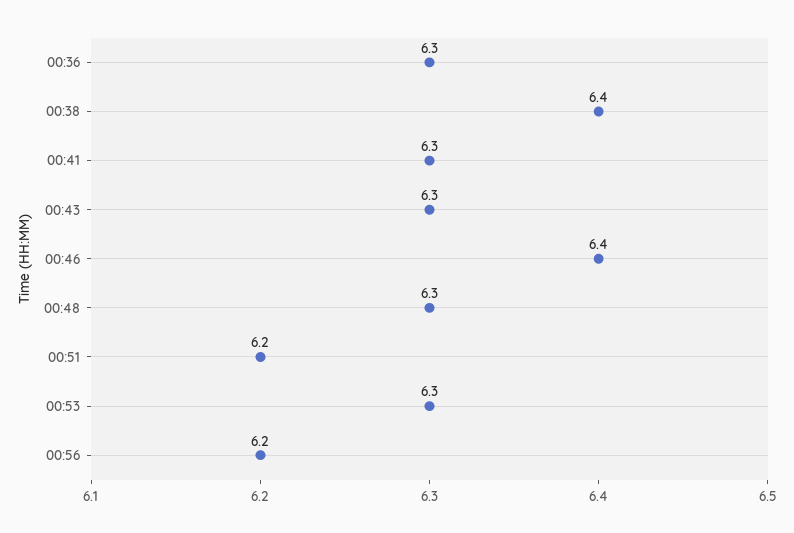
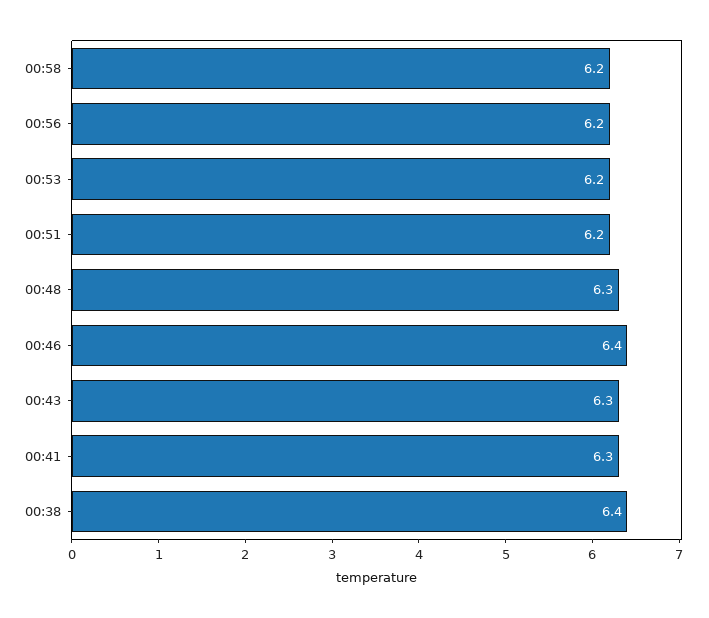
00:36: 6.3 -> none
00:53: 6.3 -> 6.2
00:58: none -> 6.2

